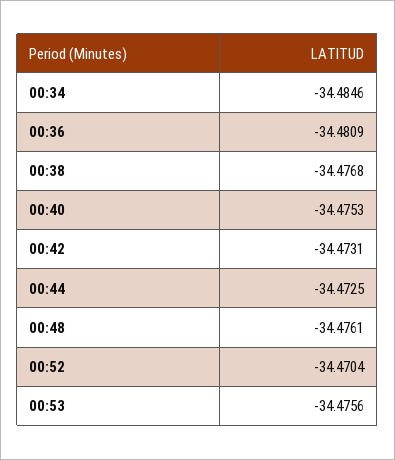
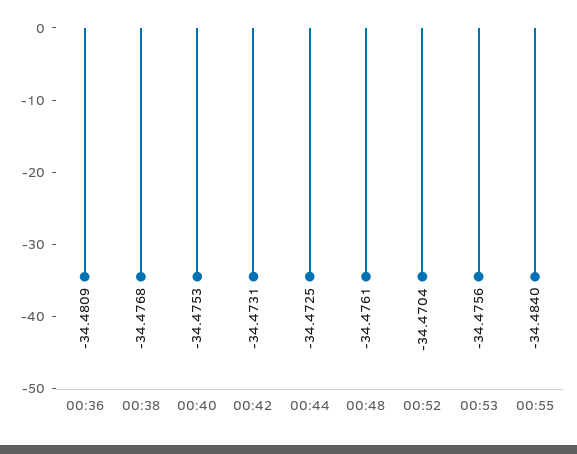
00:34: -34.4846 -> none
00:55: none -> -34.484

